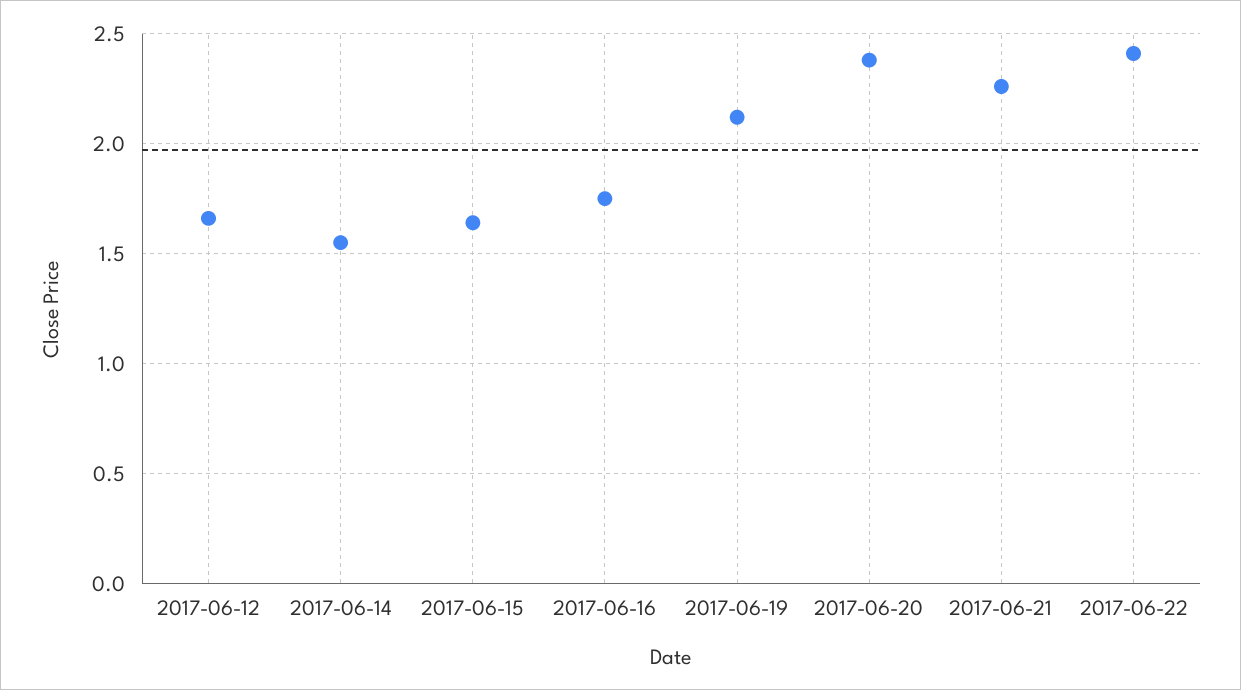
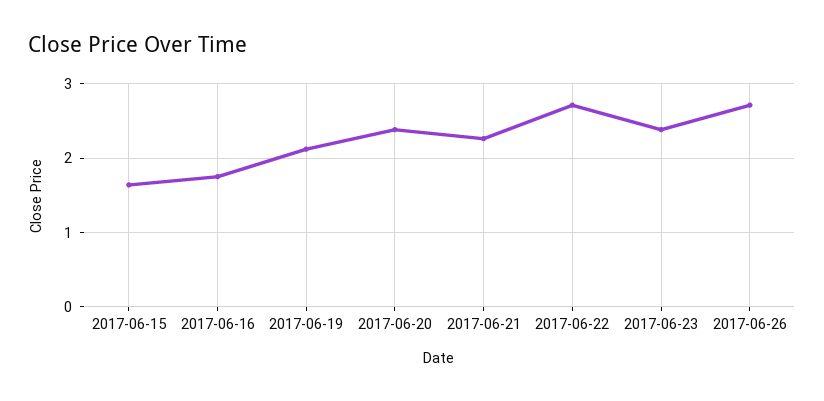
2017-06-12: 1.65 -> none
2017-06-14: 1.55 -> none
2017-06-22: 2.4 -> 2.7
2017-06-23: none -> 2.4
2017-06-26: none -> 2.7

